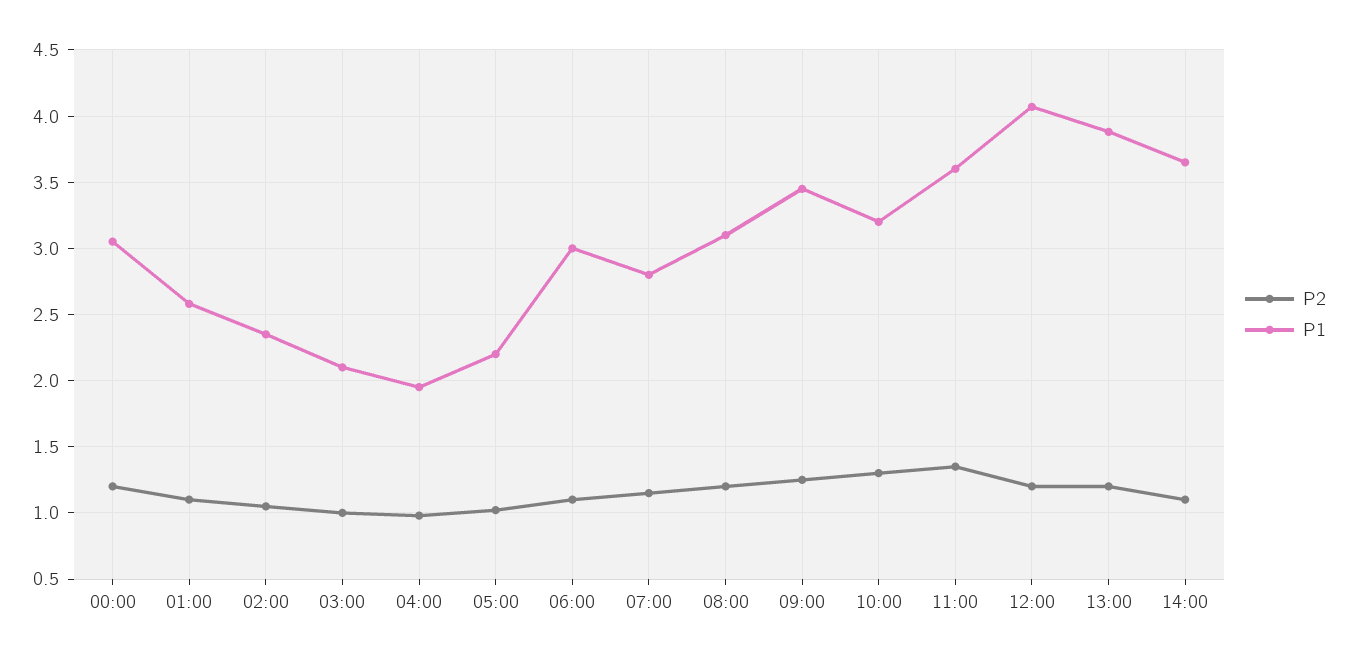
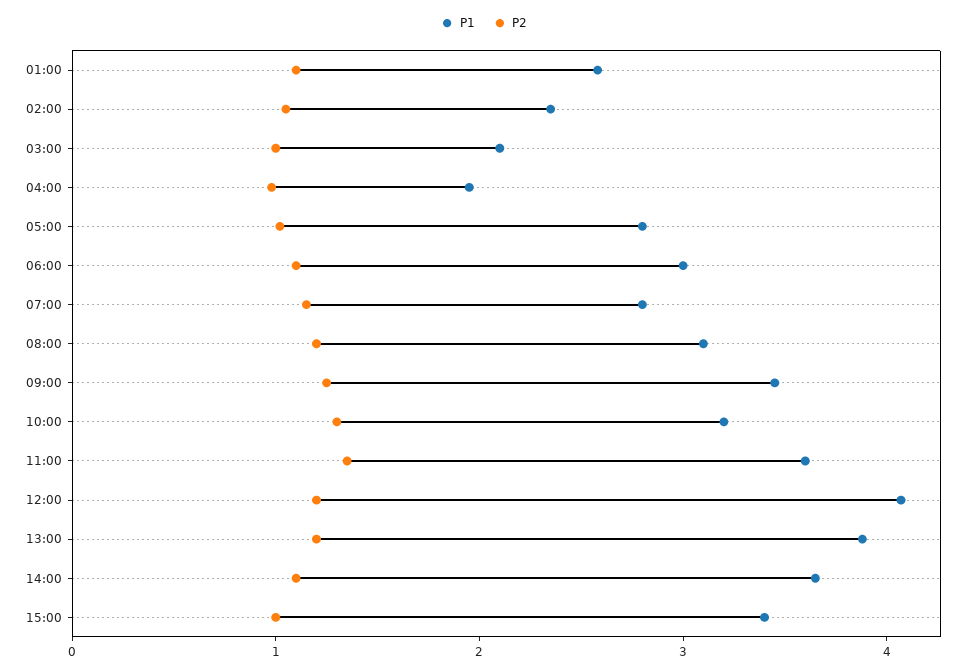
P2, 00:00: 1.2 -> none
P1, 00:00: 3.05 -> none
P1, 05:00: 2.2 -> 2.8
P1, 15:00: none -> 3.4
P2, 15:00: none -> 1

